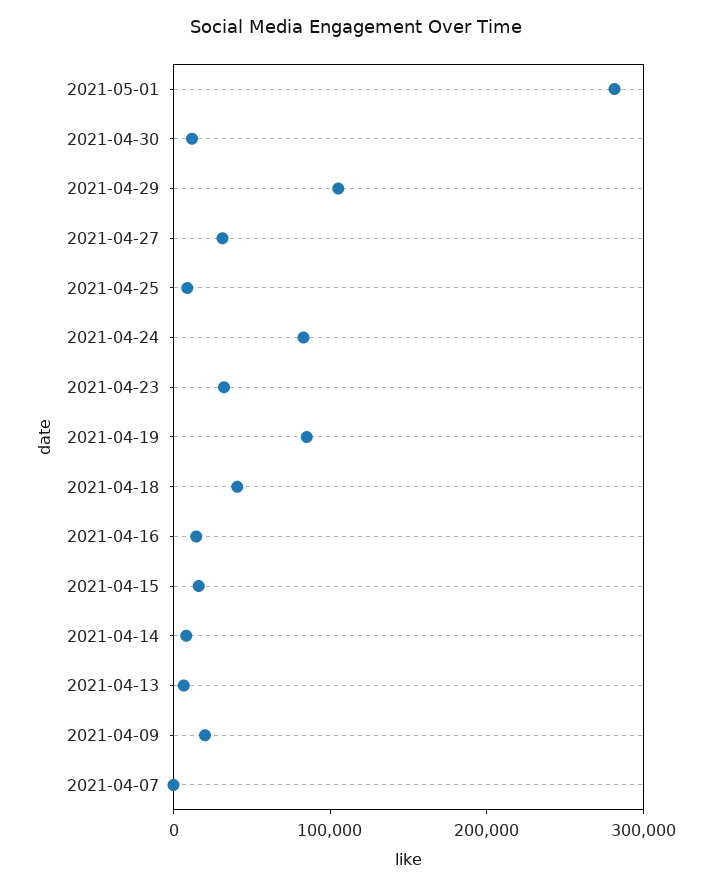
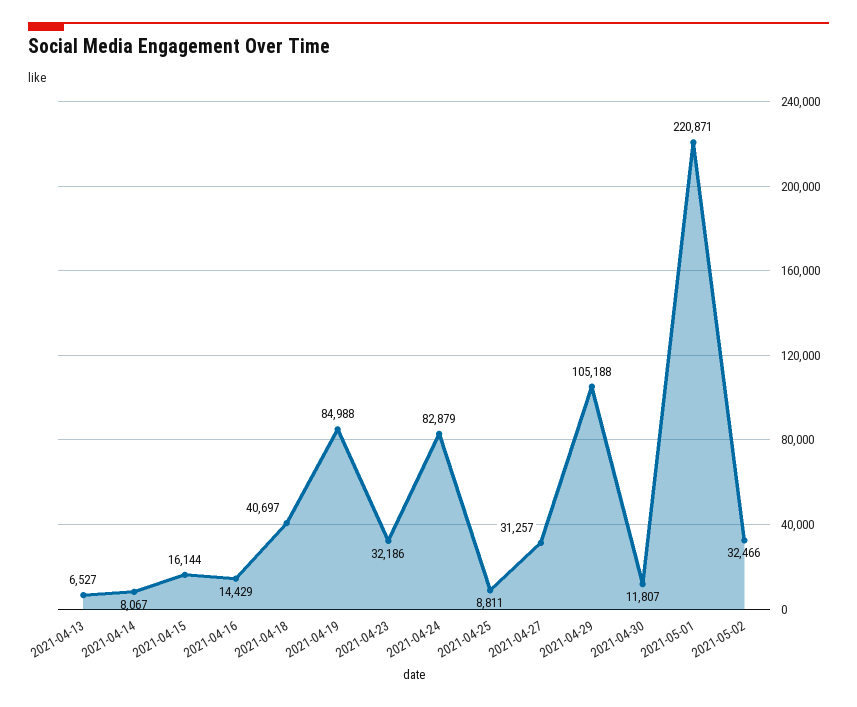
2021-05-01: 280000 -> 220871
2021-04-09: 20000 -> none
2021-04-07: 0 -> none
2021-05-02: none -> 32466

